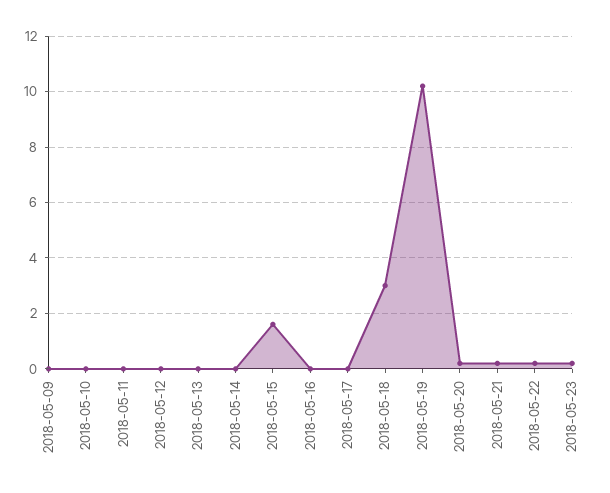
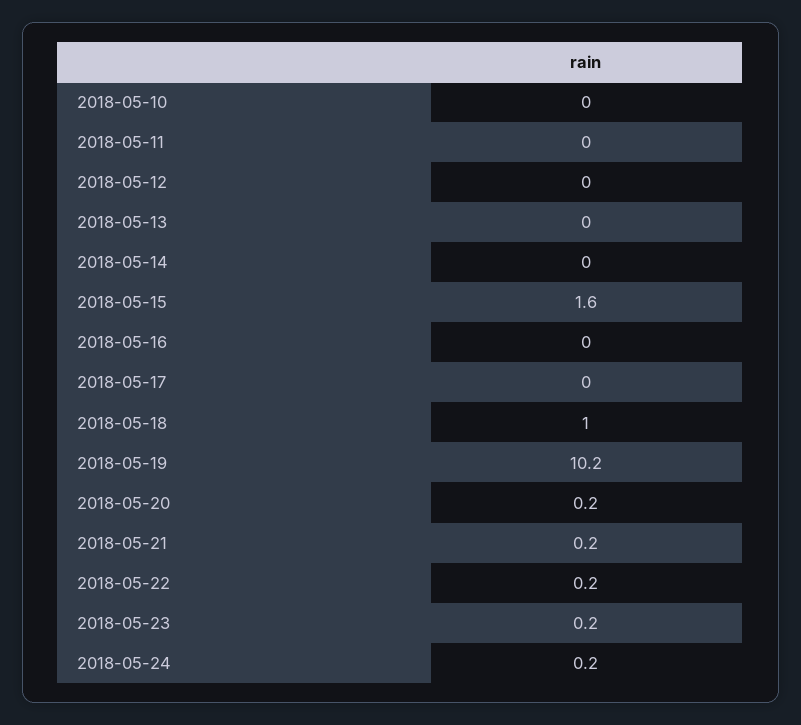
2018-05-09: 0 -> none
2018-05-18: 3 -> 1
2018-05-24: none -> 0.2

